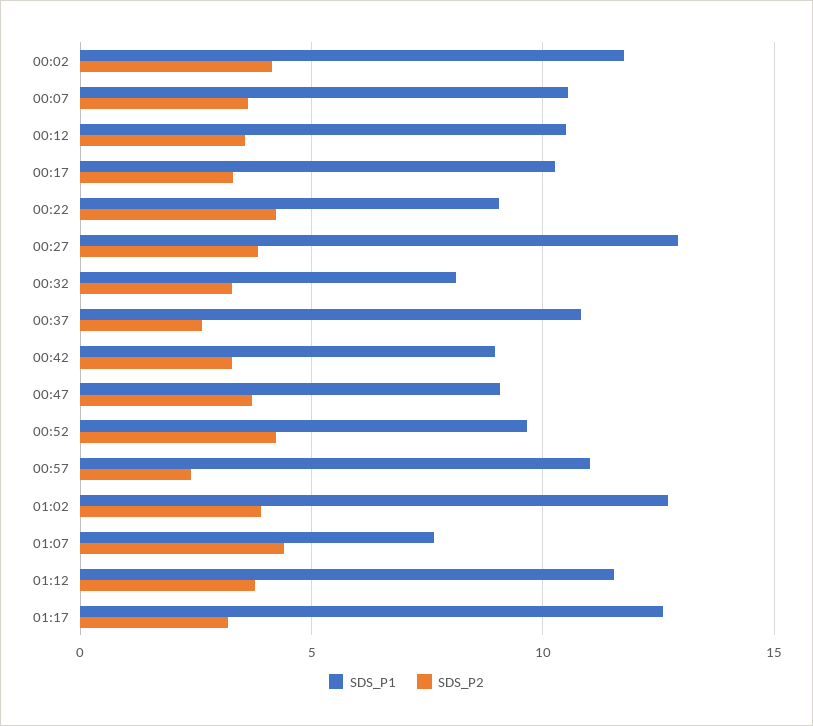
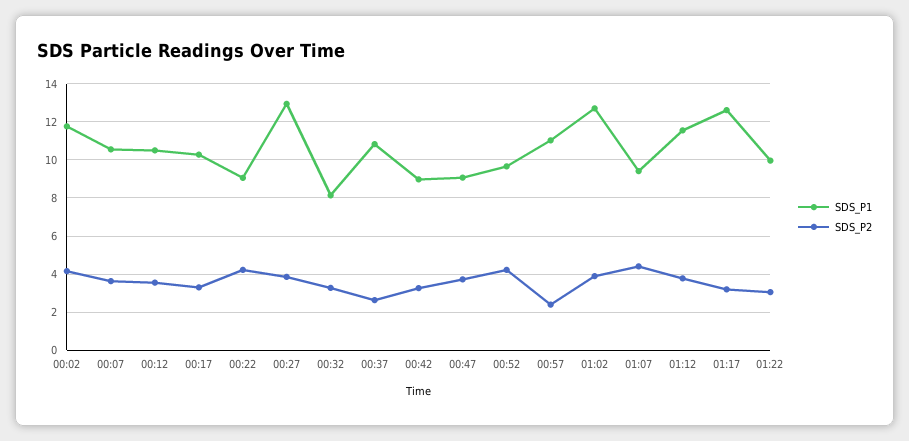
SDS_P1, 01:07: 7.5 -> 9.5
SDS_P1, 01:22: none -> 10
SDS_P2, 01:22: none -> 3

